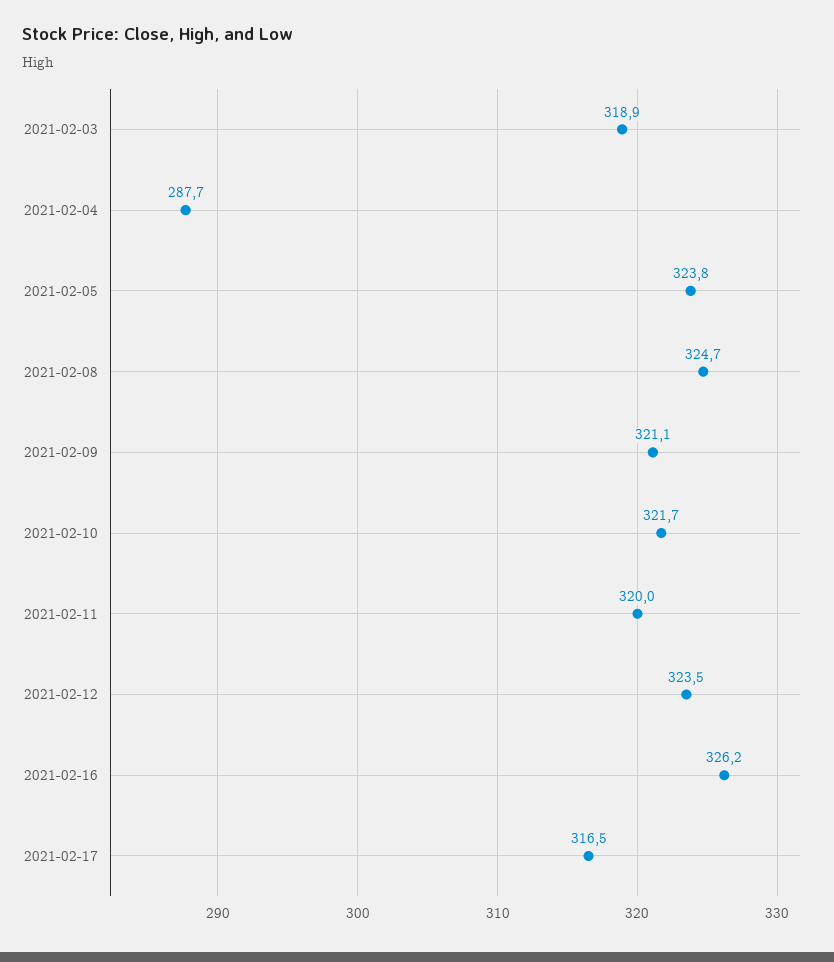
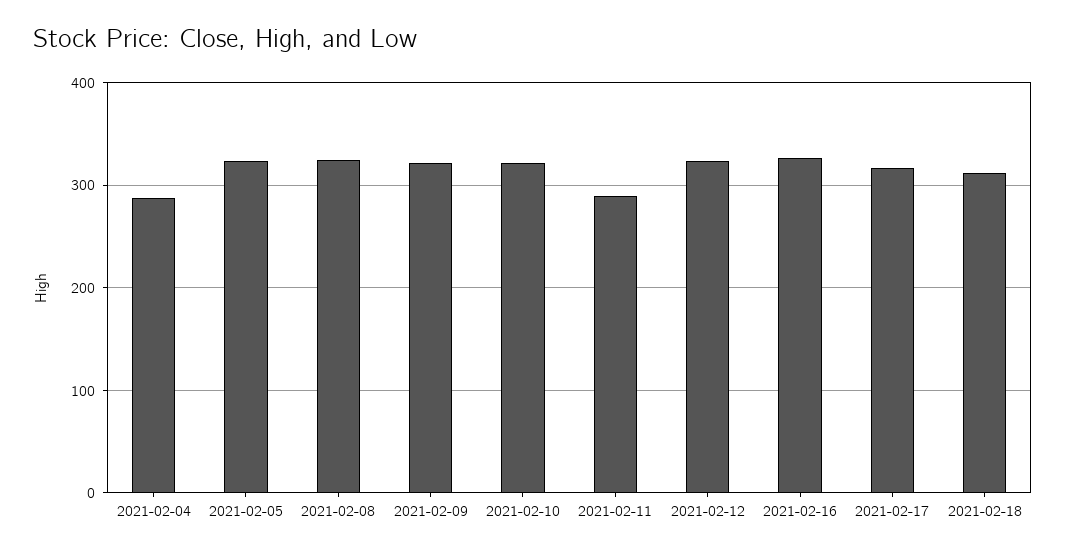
2021-02-03: 318.9 -> none
2021-02-11: 320 -> 290
2021-02-18: none -> 310

